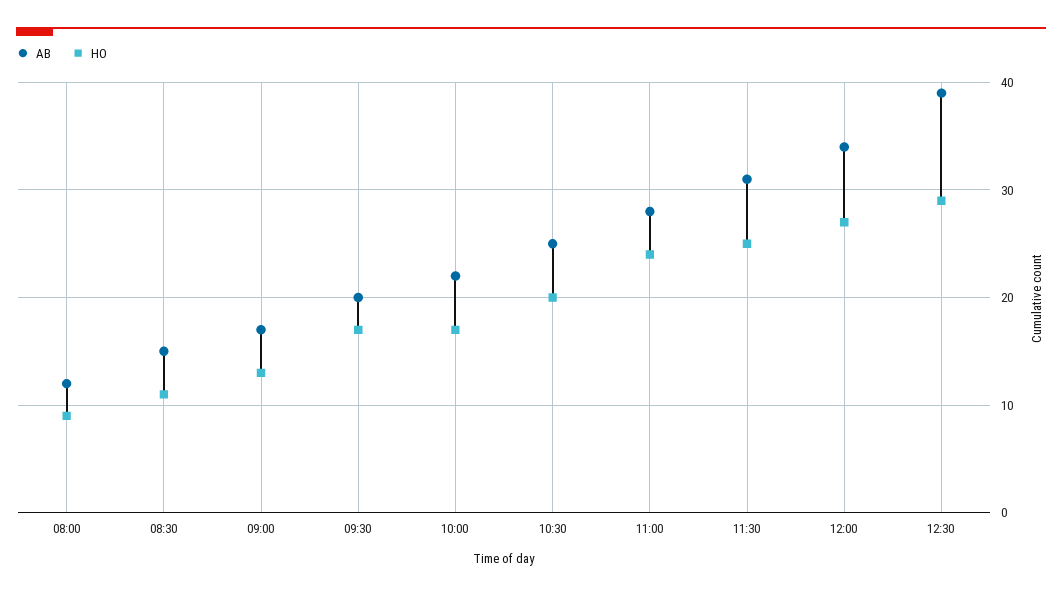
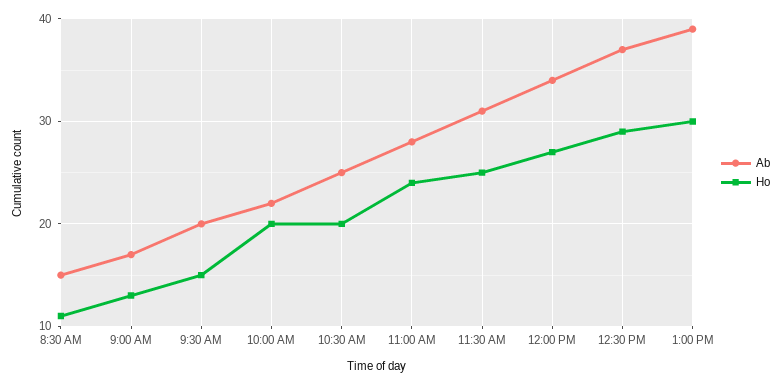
AB, 08:00: 12 -> none
HO, 08:00: 9 -> none
HO, 09:30: 17 -> 15
HO, 10:00: 17 -> 20
AB, 12:30: 39 -> 37
AB, 1:00 PM: none -> 39
HO, 1:00 PM: none -> 30

